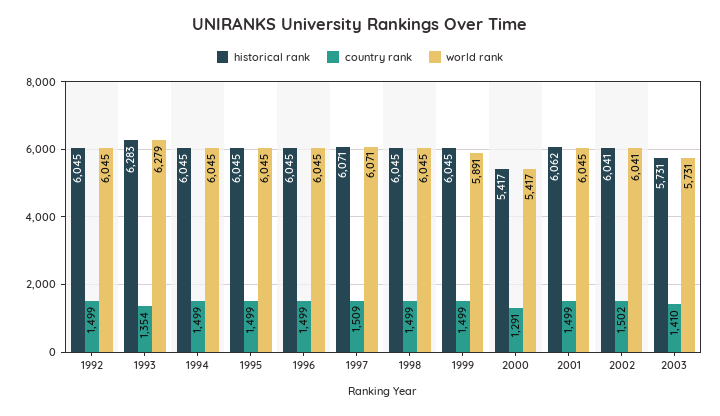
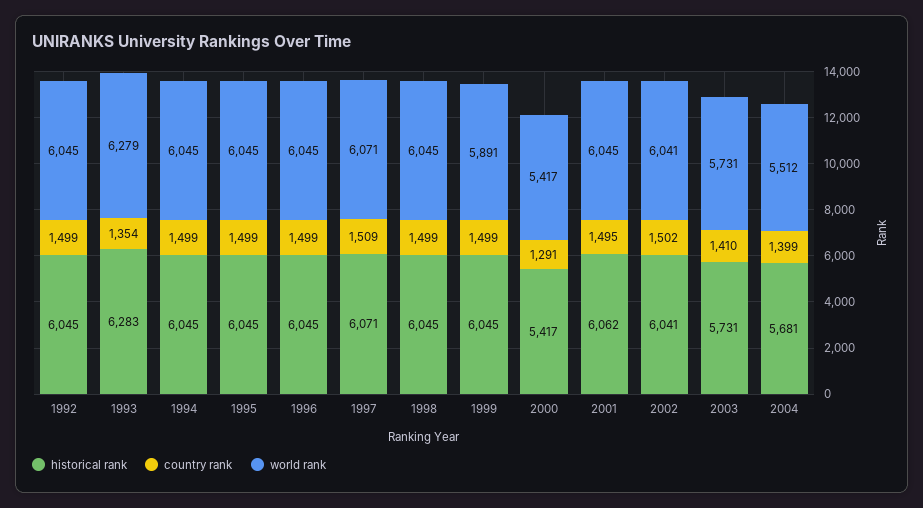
country rank, 2001: 1499 -> 1495
historical rank, 2004: none -> 5681
country rank, 2004: none -> 1399
world rank, 2004: none -> 5512

